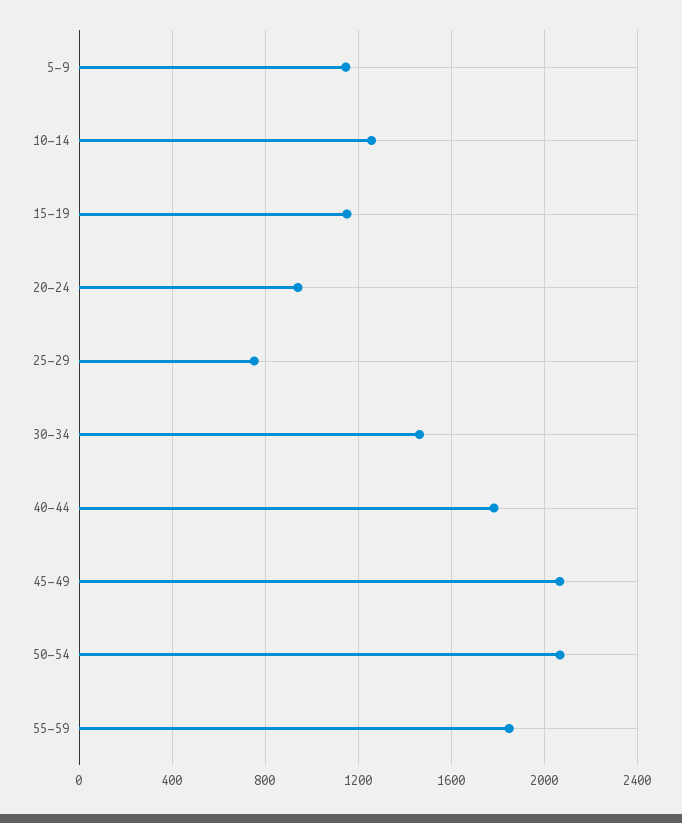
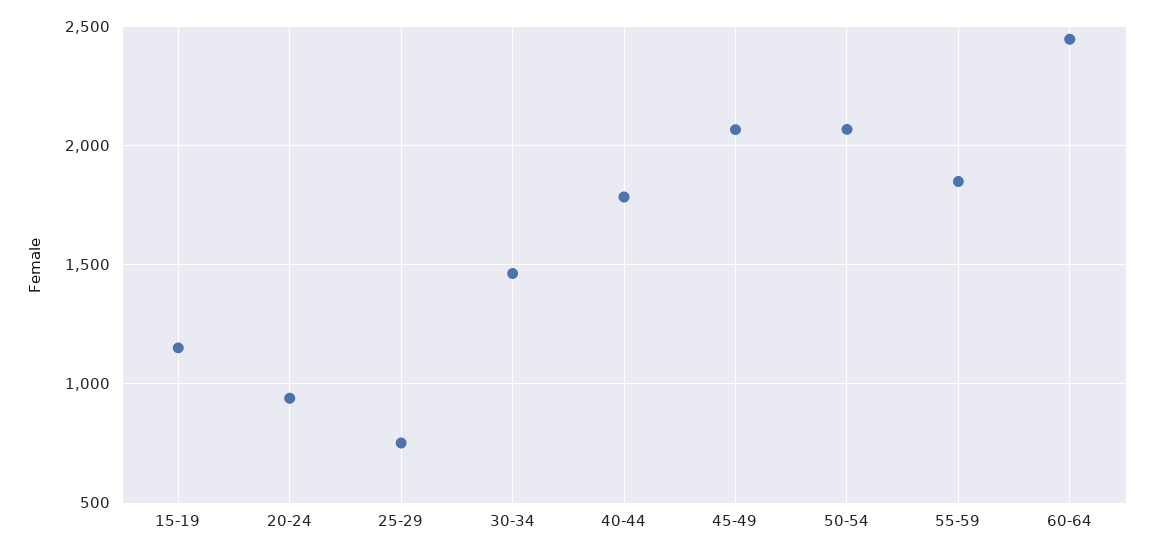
5-9: 1150 -> none
10-14: 1250 -> none
60-64: none -> 2450

